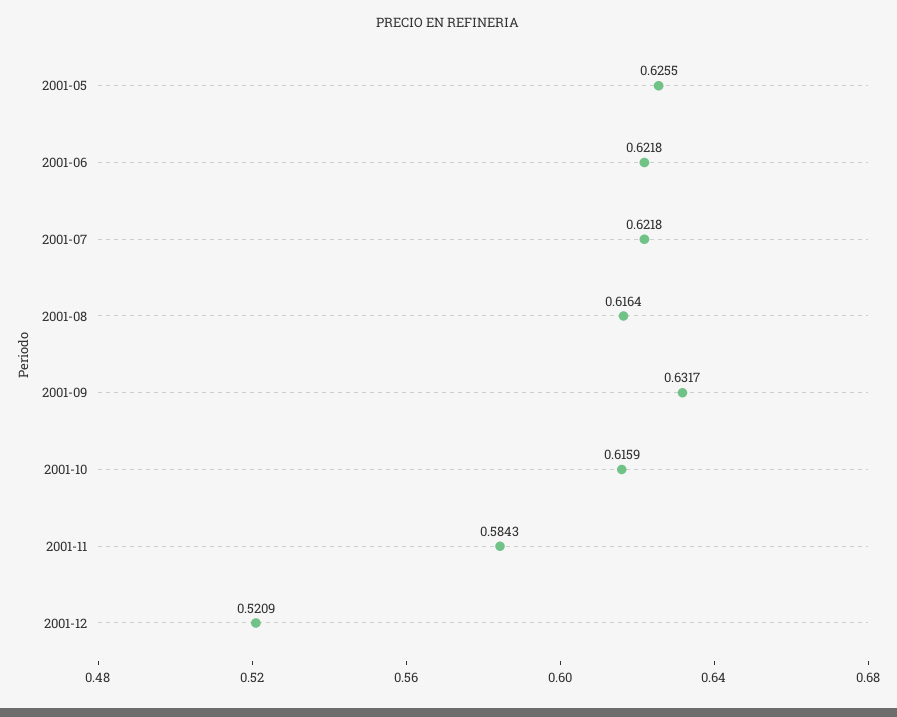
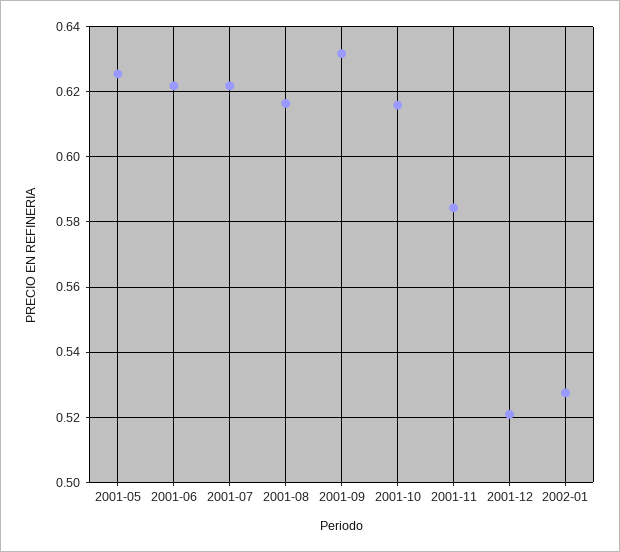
2002-01: none -> 0.528

